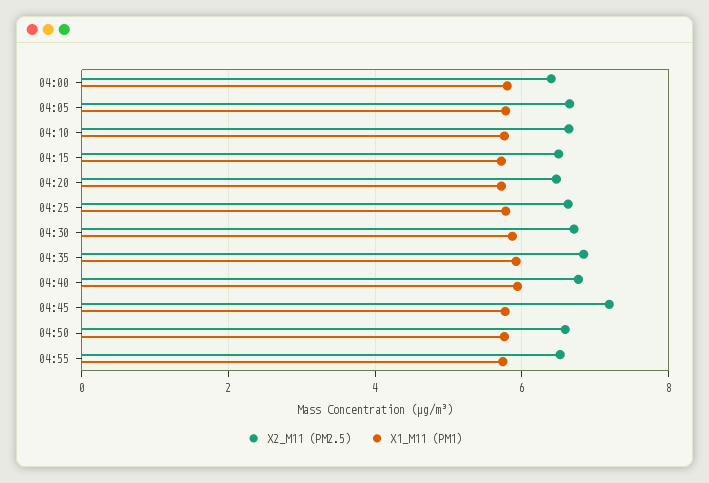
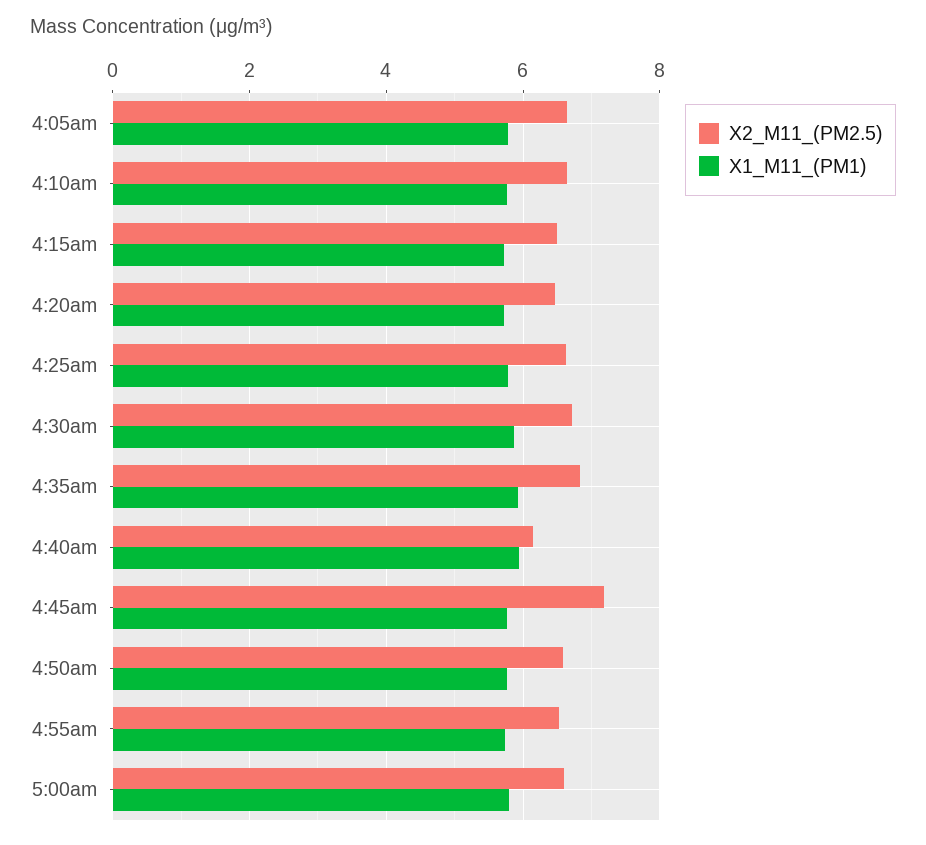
X2_M11 (PM2.5), 04:00: 6.4 -> none
X1_M11 (PM1), 04:00: 5.8 -> none
X2_M11 (PM2.5), 04:40: 6.8 -> 6.2
X2_M11 (PM2.5), 5:00am: none -> 6.6
X1_M11 (PM1), 5:00am: none -> 5.8

